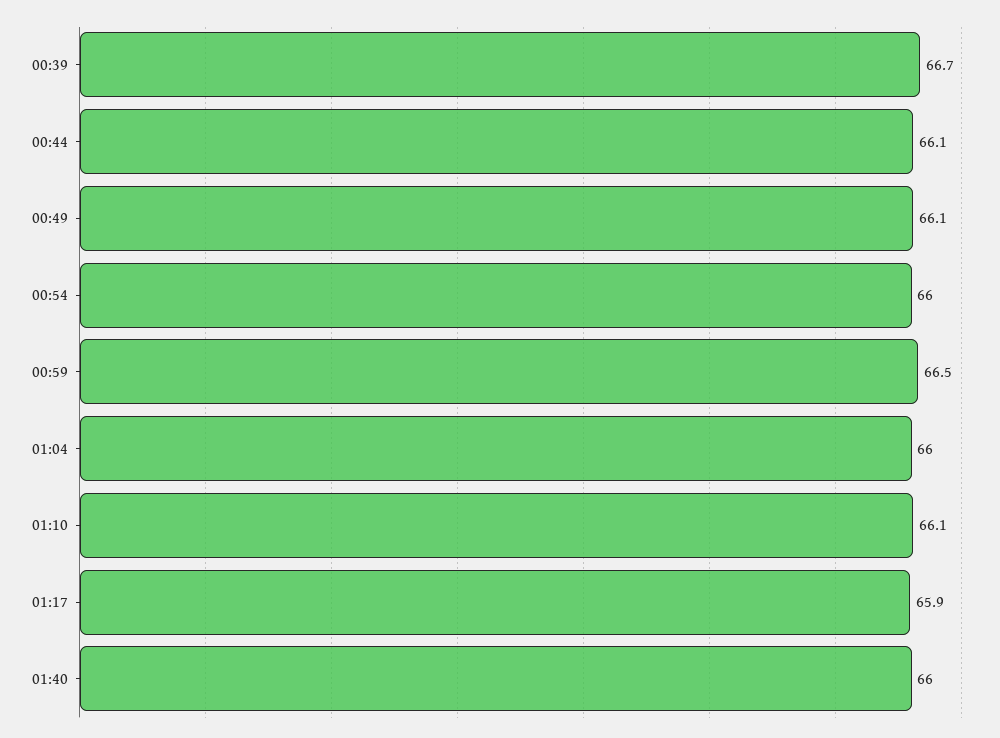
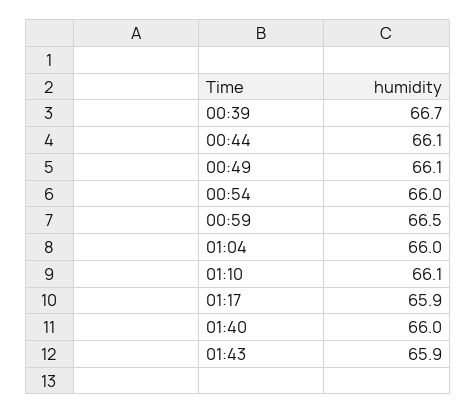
01:43: none -> 65.9

